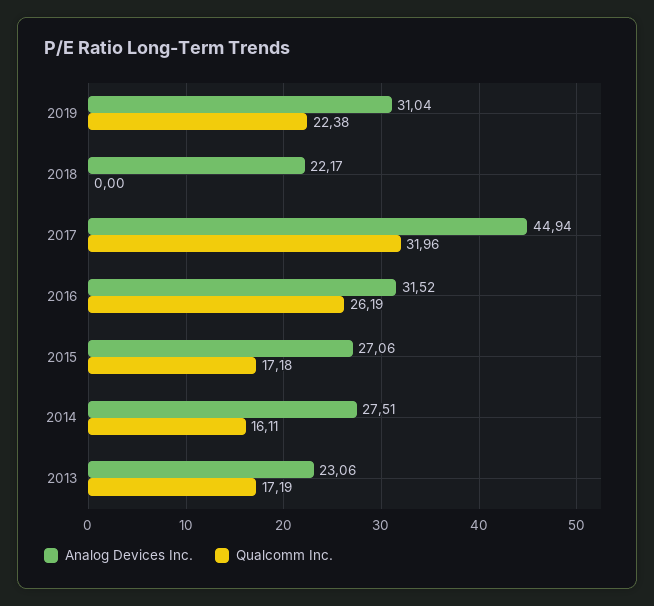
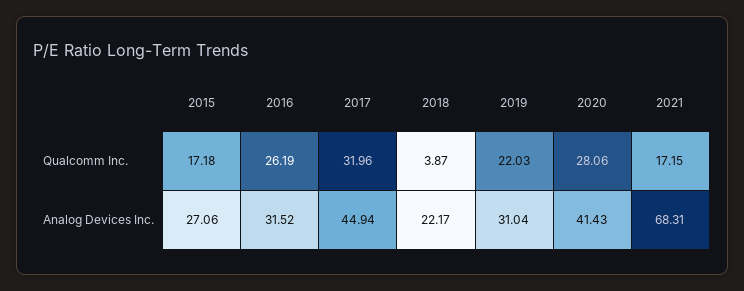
Qualcomm Inc., 2019: 22.38 -> 22.03
Qualcomm Inc., 2018: 0 -> 3.87
Analog Devices Inc., 2014: 27.51 -> none
Qualcomm Inc., 2014: 16.11 -> none
Analog Devices Inc., 2013: 23.06 -> none
Qualcomm Inc., 2013: 17.19 -> none
Qualcomm Inc., 2020: none -> 28.06
Qualcomm Inc., 2021: none -> 17.15
Analog Devices Inc., 2020: none -> 41.43
Analog Devices Inc., 2021: none -> 68.31

